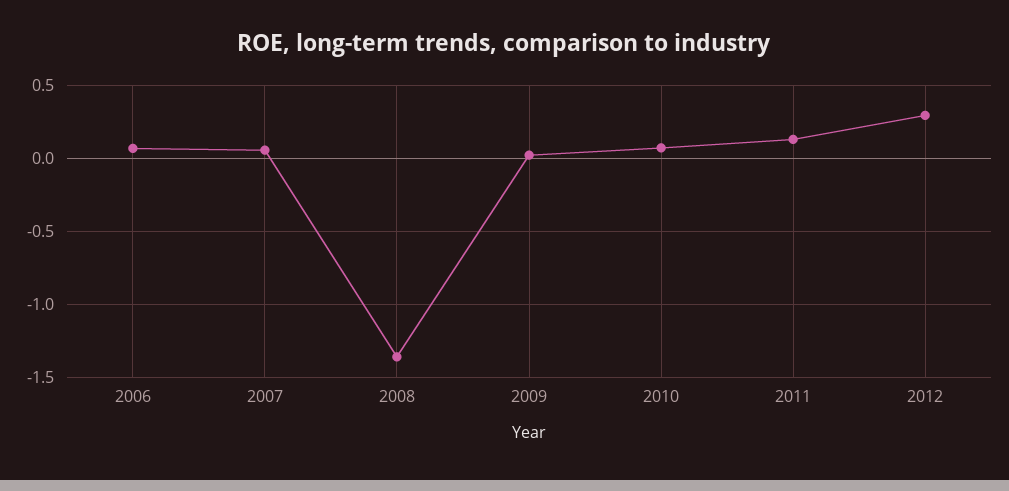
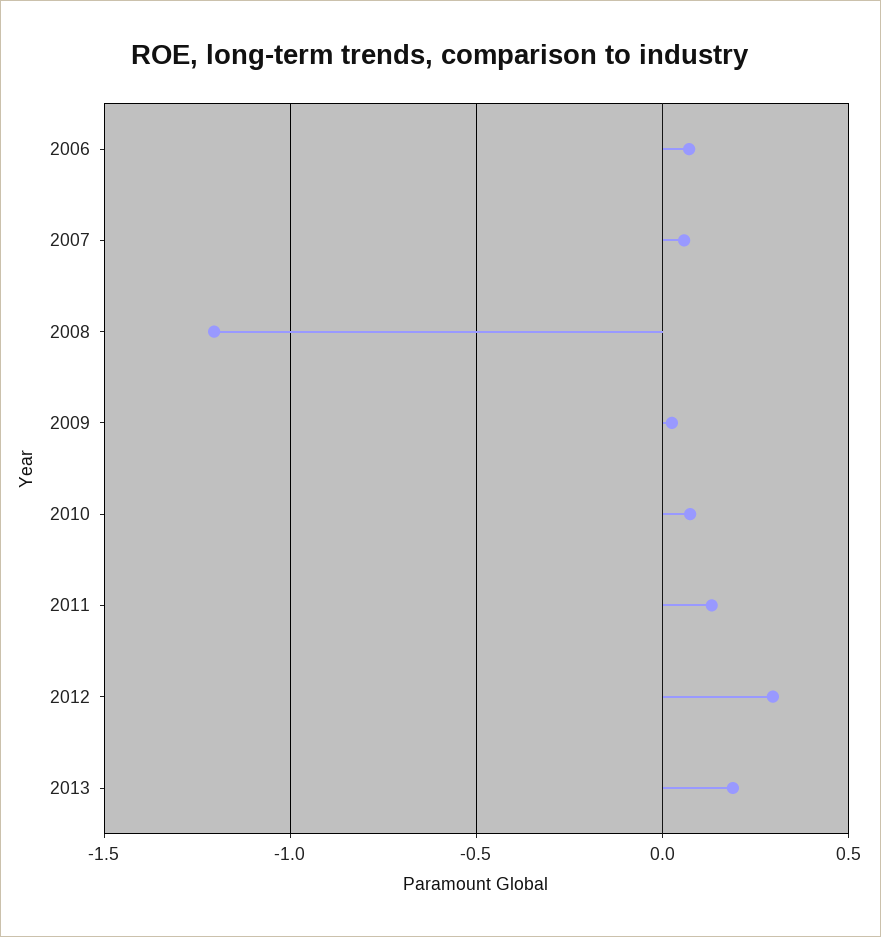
2008: -1.35 -> -1.2
2013: none -> 0.2

